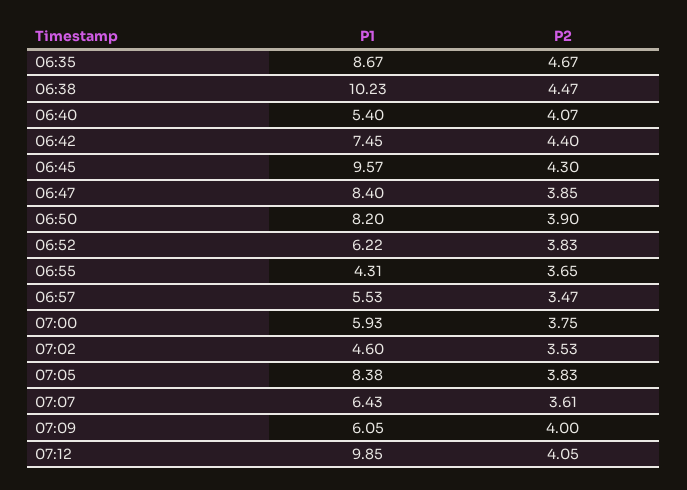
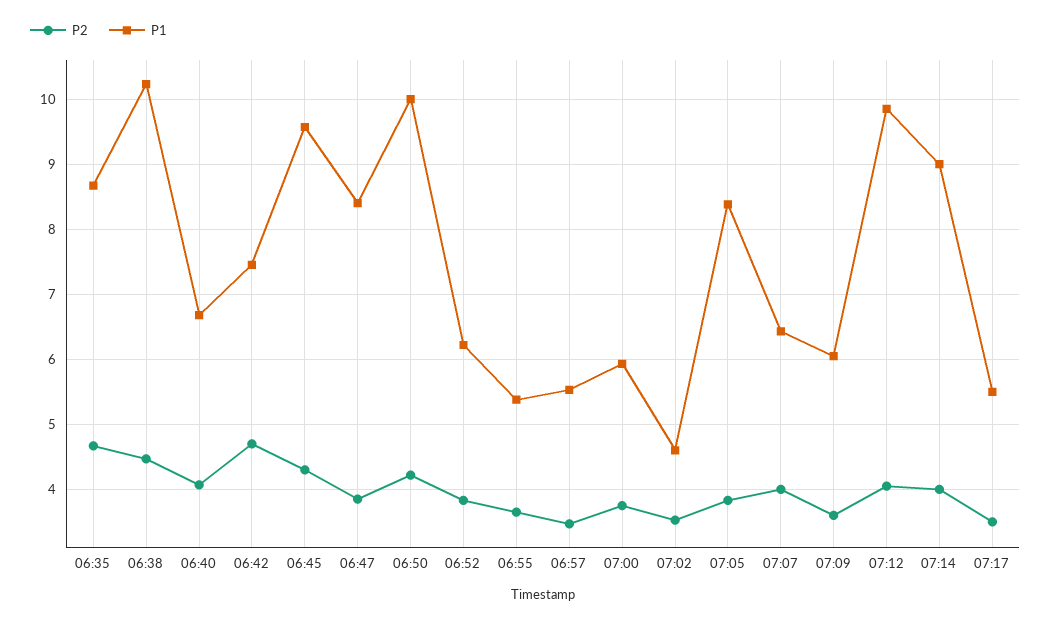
P1, 06:40: 5.4 -> 6.7
P2, 06:42: 4.4 -> 4.7
P1, 06:50: 8.2 -> 10
P2, 06:50: 3.9 -> 4.2
P1, 06:55: 4.31 -> 5.4
P2, 07:07: 3.61 -> 4
P2, 07:09: 4 -> 3.6
P2, 07:14: none -> 4
P1, 07:14: none -> 9
P2, 07:17: none -> 3.5
P1, 07:17: none -> 5.5

